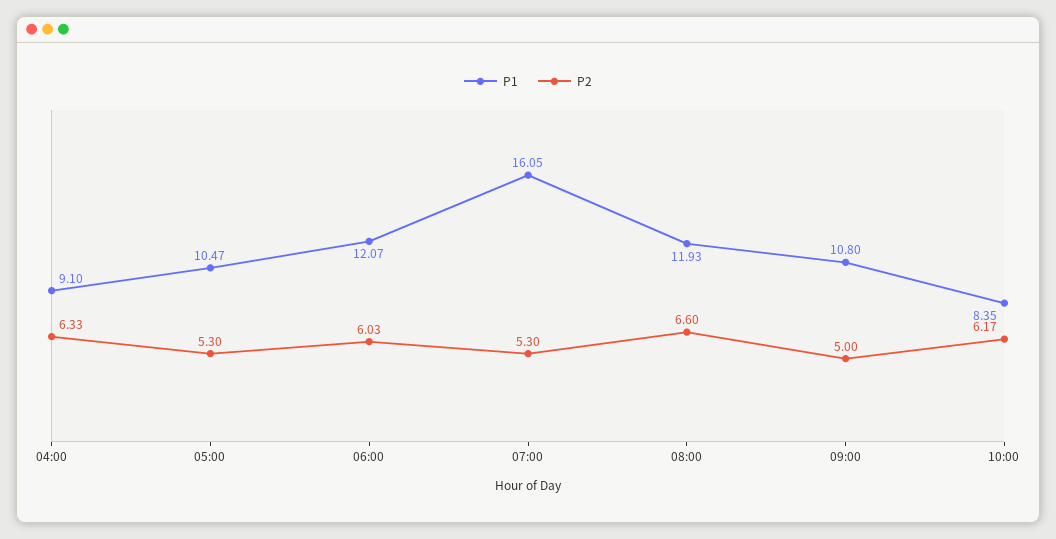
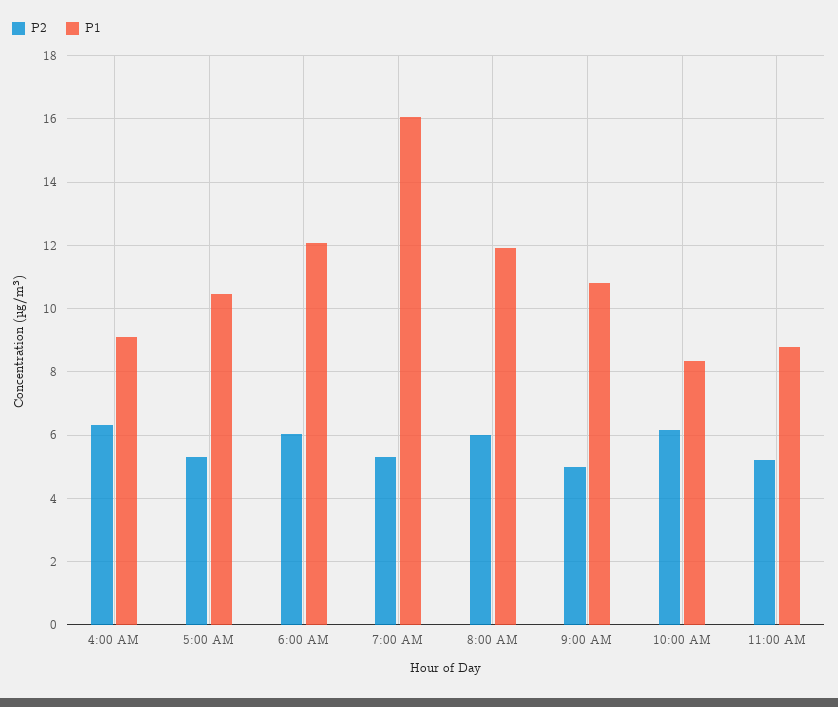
P2, 08:00: 6.6 -> 6
P2, 11:00 AM: none -> 5.2
P1, 11:00 AM: none -> 8.8

